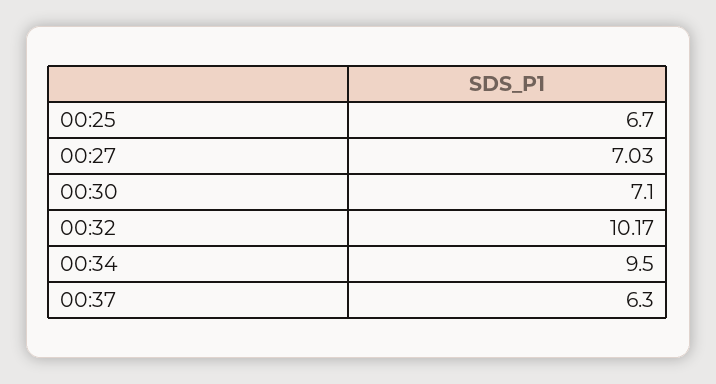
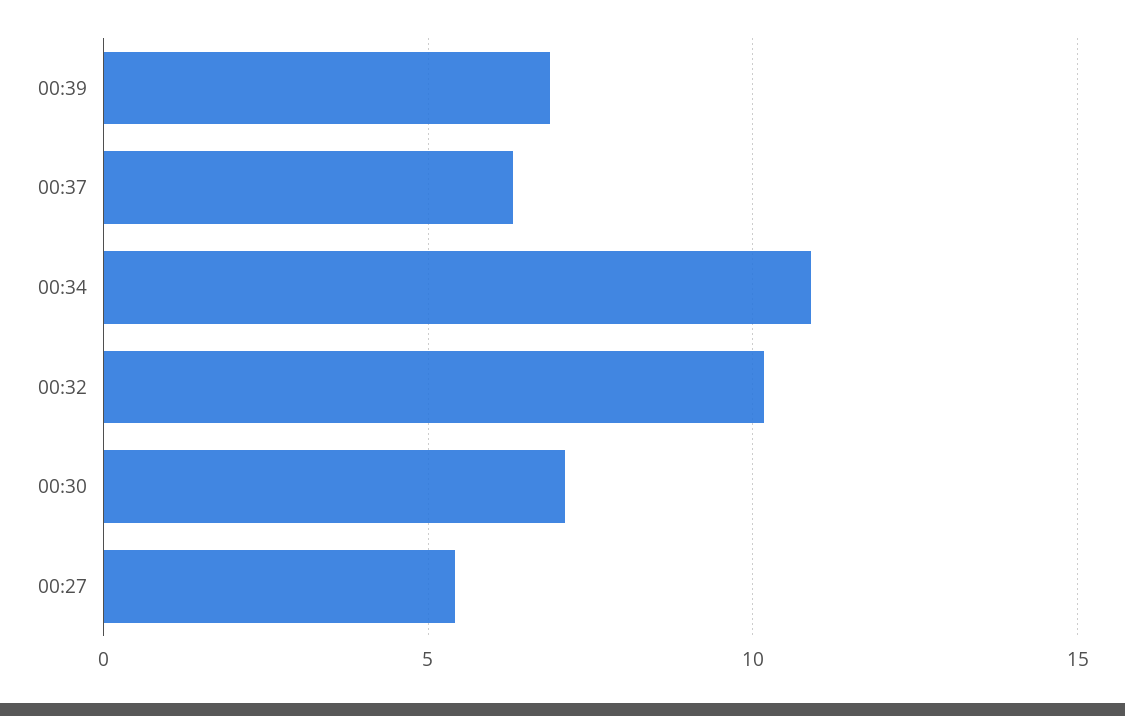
00:25: 6.7 -> none
00:27: 7.03 -> 5.5
00:34: 9.5 -> 11
00:39: none -> 7

